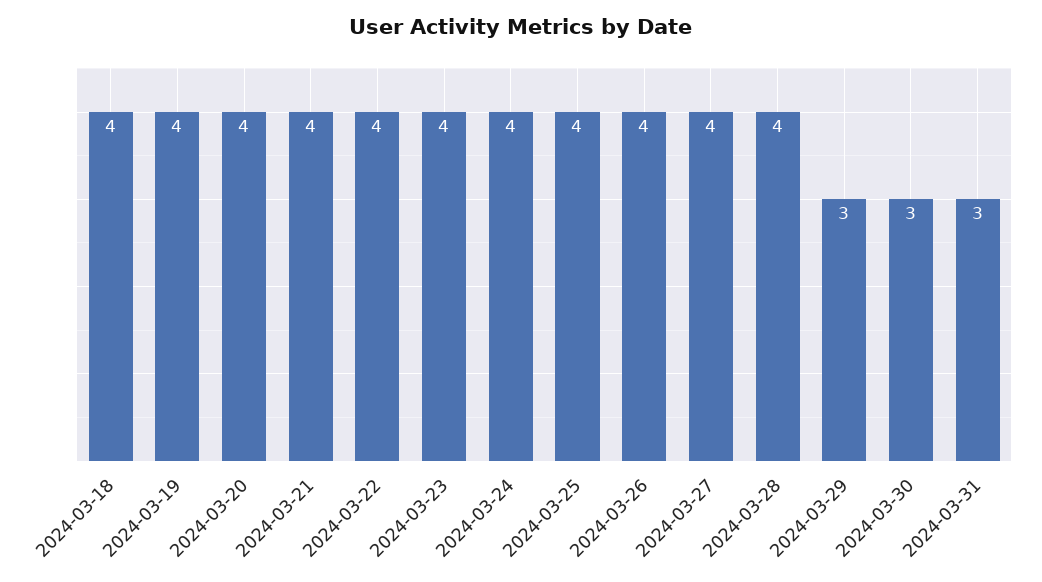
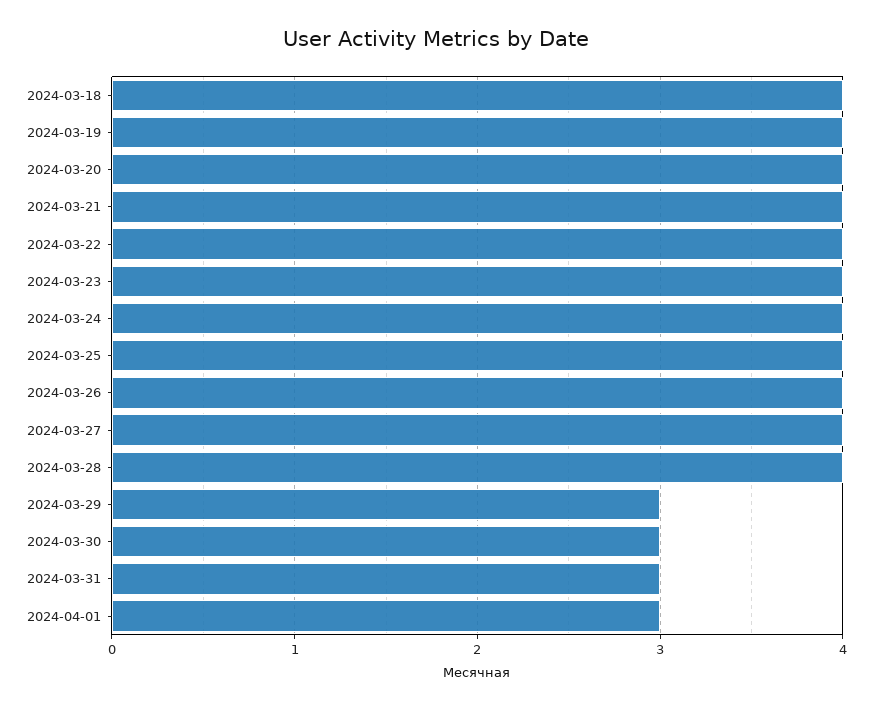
2024-04-01: none -> 3

